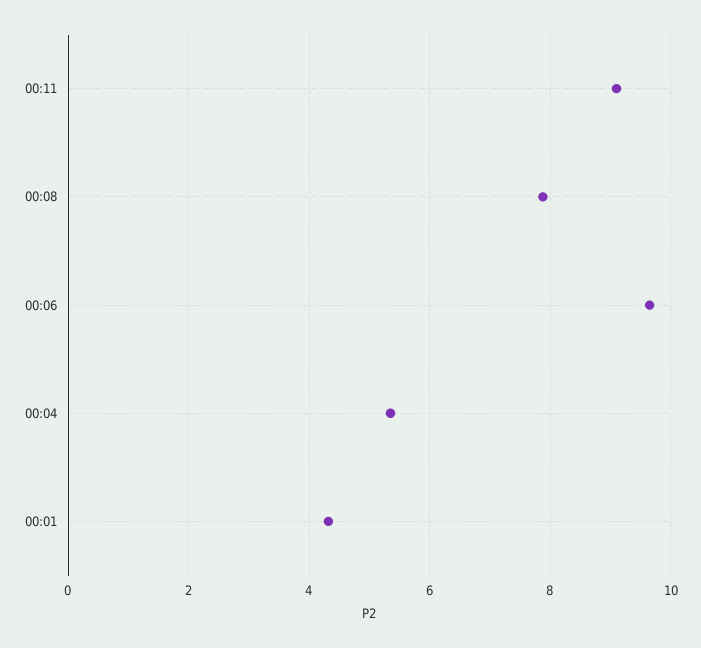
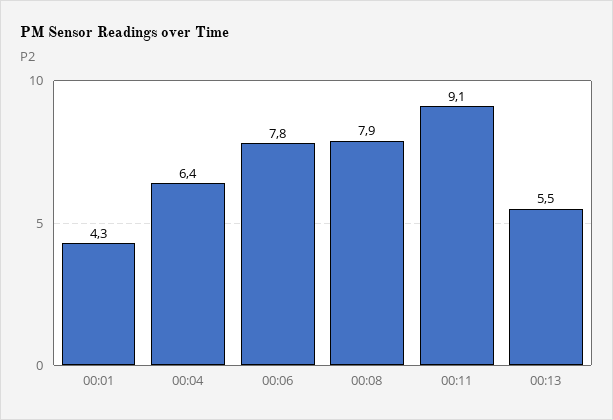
00:06: 9.6 -> 7.8
00:04: 5.4 -> 6.4
00:13: none -> 5.5

